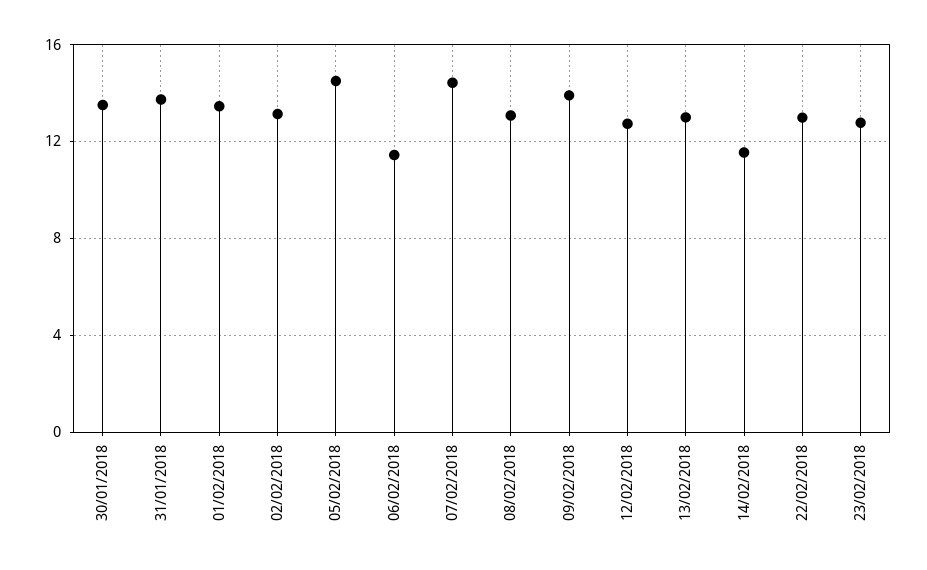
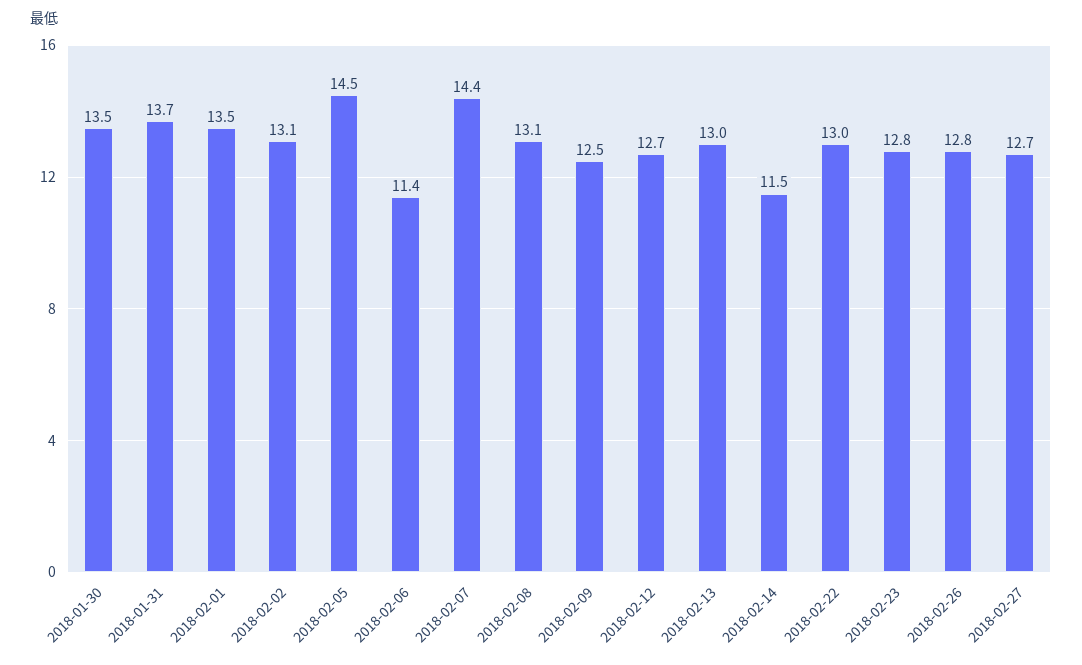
09/02/2018: 14 -> 12.5
2018-02-26: none -> 12.8
2018-02-27: none -> 12.7

